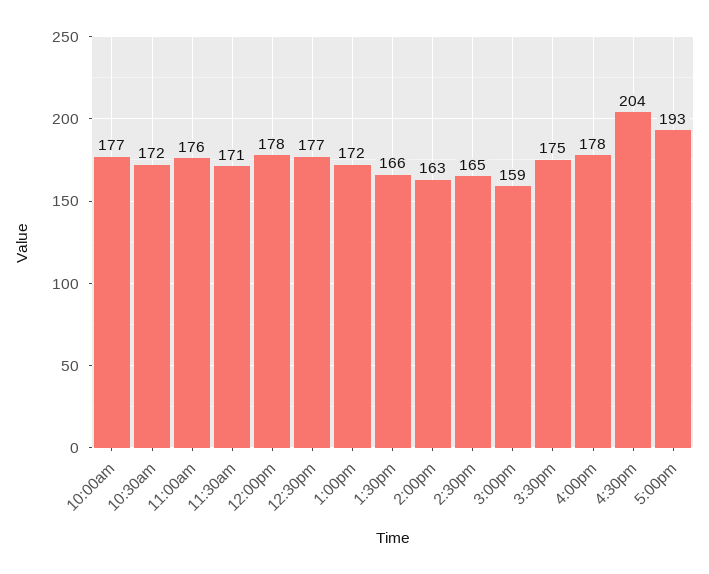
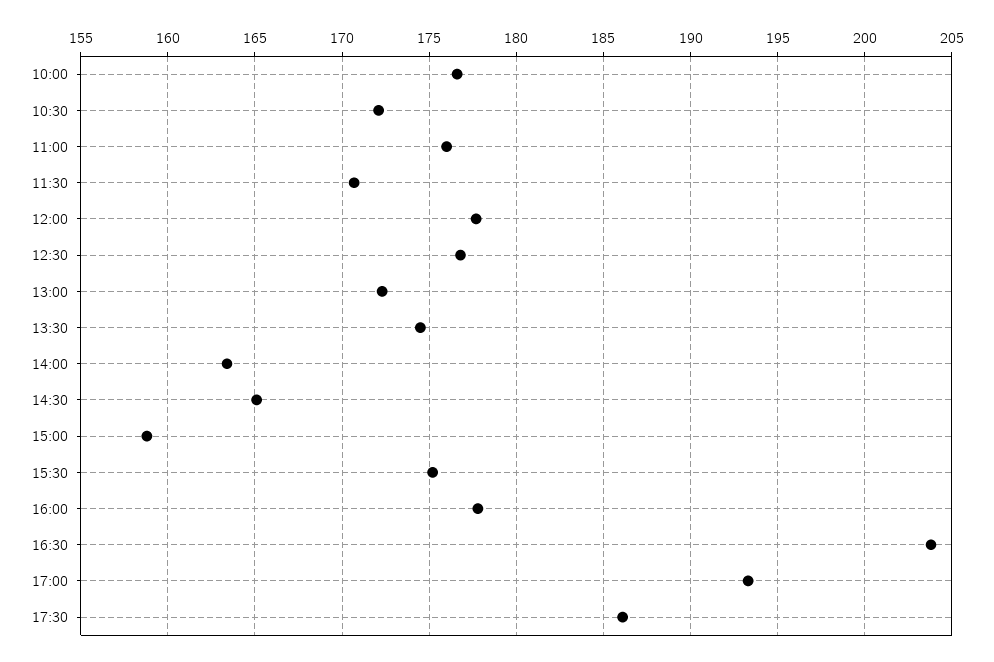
1:30pm: 166 -> 174.5
17:30: none -> 186

